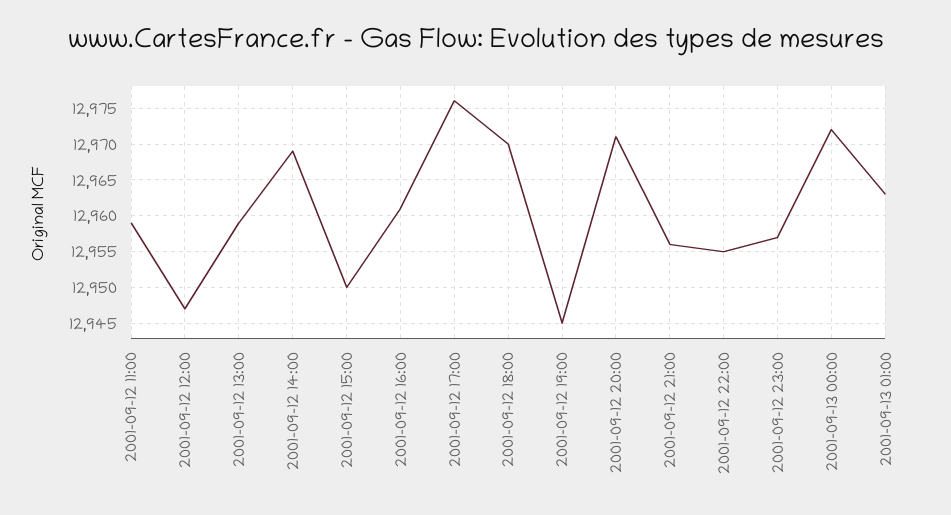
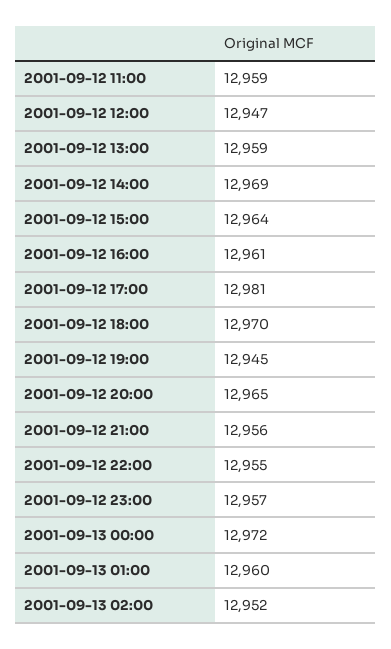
2001-09-12 15:00: 12950 -> 12964
2001-09-12 17:00: 12976 -> 12981
2001-09-12 20:00: 12971 -> 12965
2001-09-13 01:00: 12963 -> 12960
2001-09-13 02:00: none -> 12952

